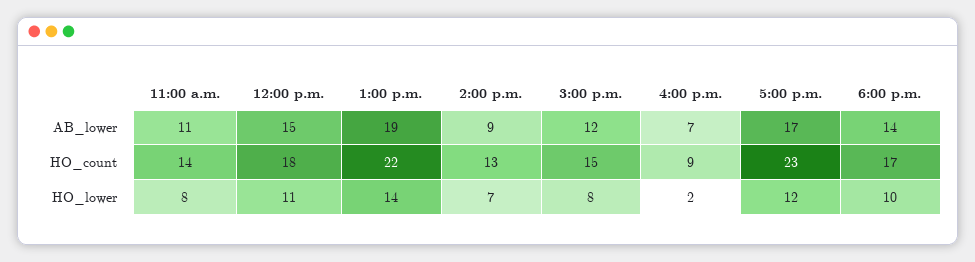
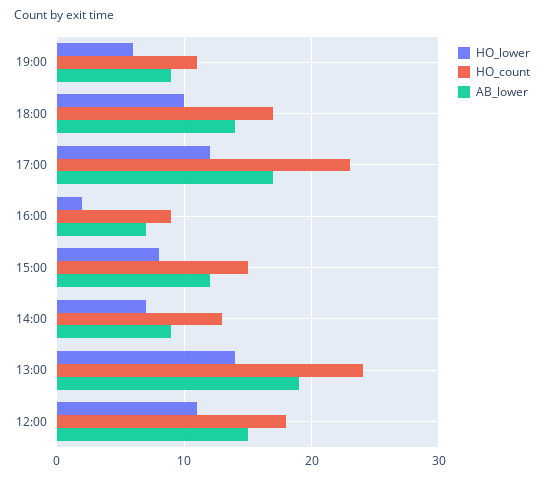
AB_lower, 11:00 a.m.: 11 -> none
HO_count, 11:00 a.m.: 14 -> none
HO_count, 1:00 p.m.: 22 -> 24
HO_lower, 11:00 a.m.: 8 -> none
HO_lower, 19:00: none -> 6
HO_count, 19:00: none -> 11
AB_lower, 19:00: none -> 9

